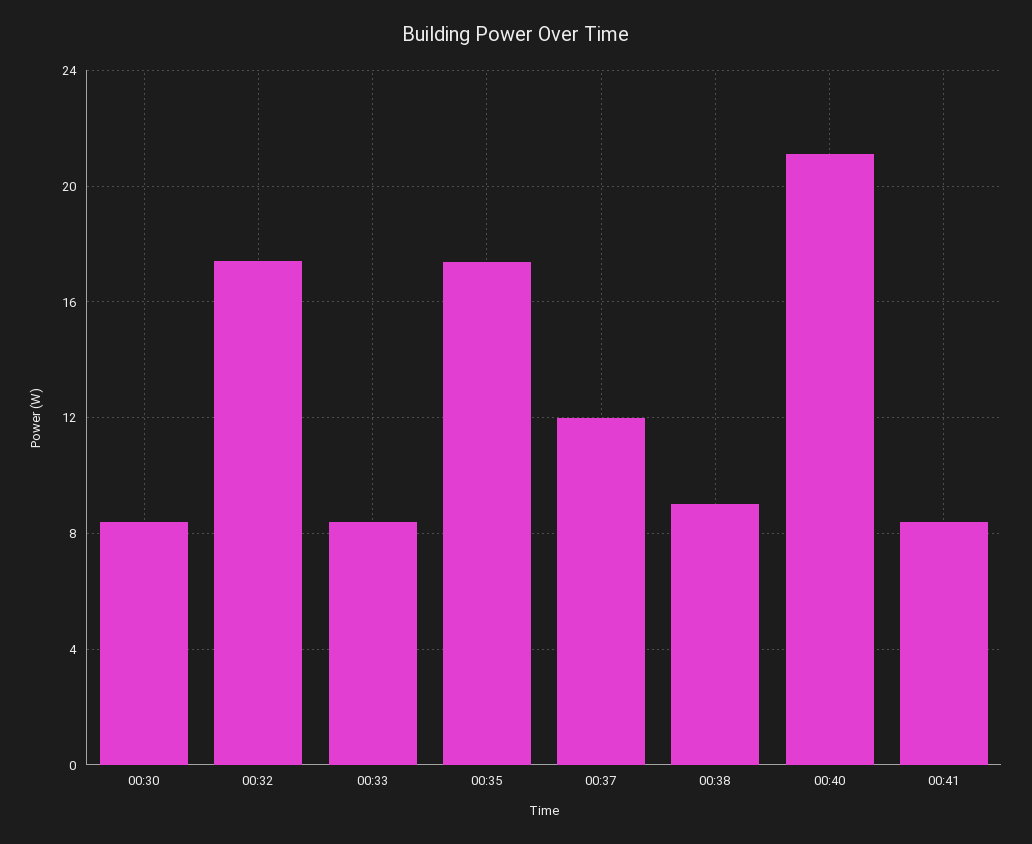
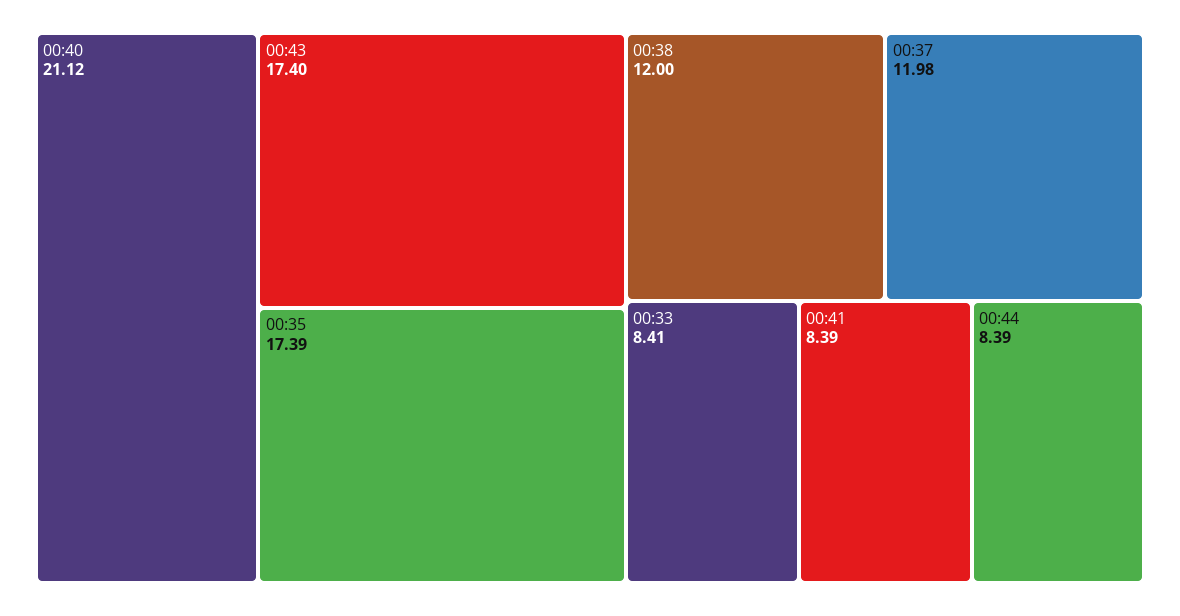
00:30: 8.5 -> none
00:32: 17.5 -> none
00:38: 9 -> 12
00:43: none -> 17.4
00:44: none -> 8.39

